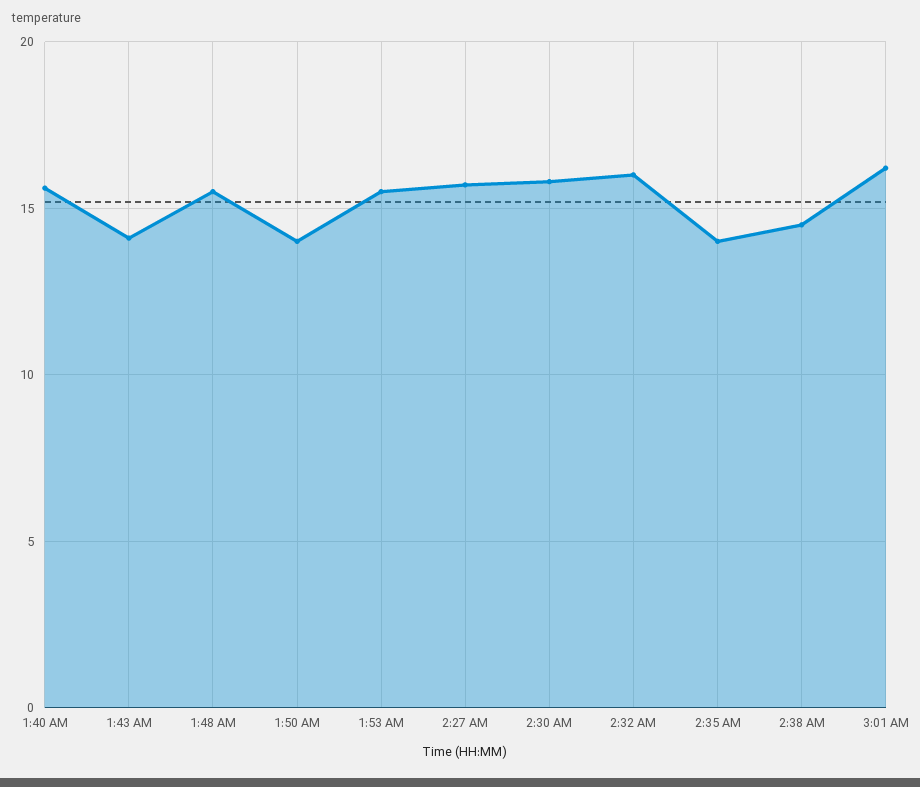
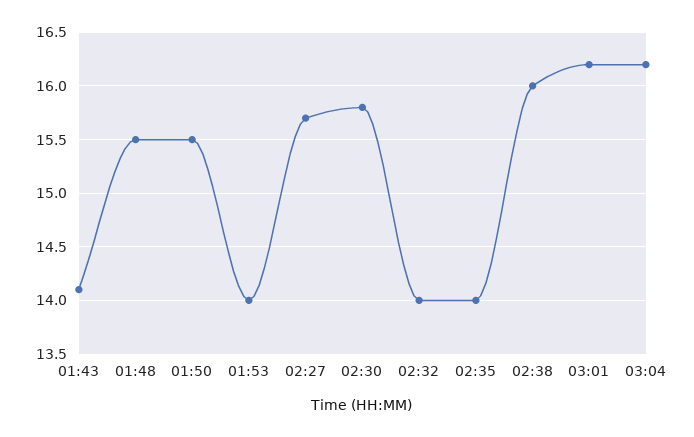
1:40 AM: 15.5 -> none
1:50 AM: 14 -> 15.5
1:53 AM: 15.5 -> 14
2:32 AM: 16 -> 14
2:38 AM: 14.5 -> 16
03:04: none -> 16.2

